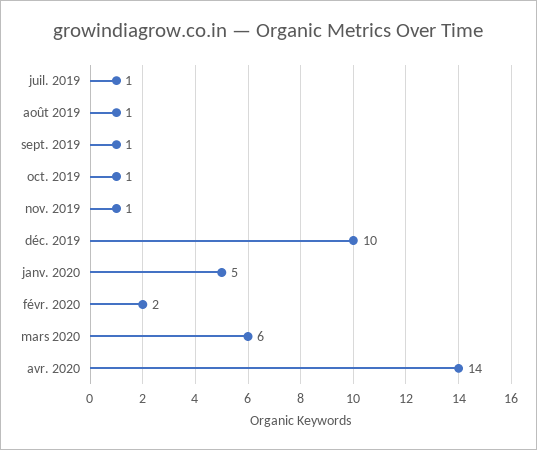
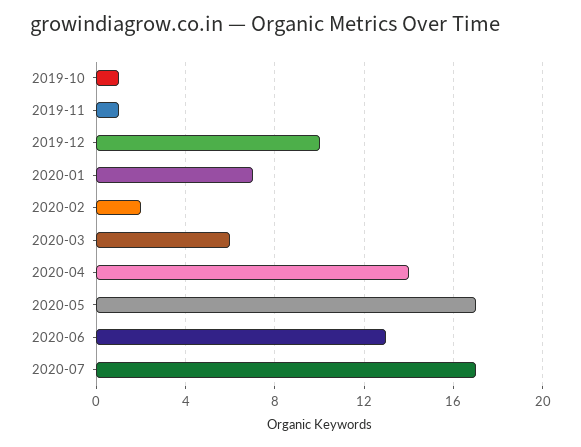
juil. 2019: 1 -> none
août 2019: 1 -> none
sept. 2019: 1 -> none
janv. 2020: 5 -> 7
2020-05: none -> 17
2020-06: none -> 13
2020-07: none -> 17

